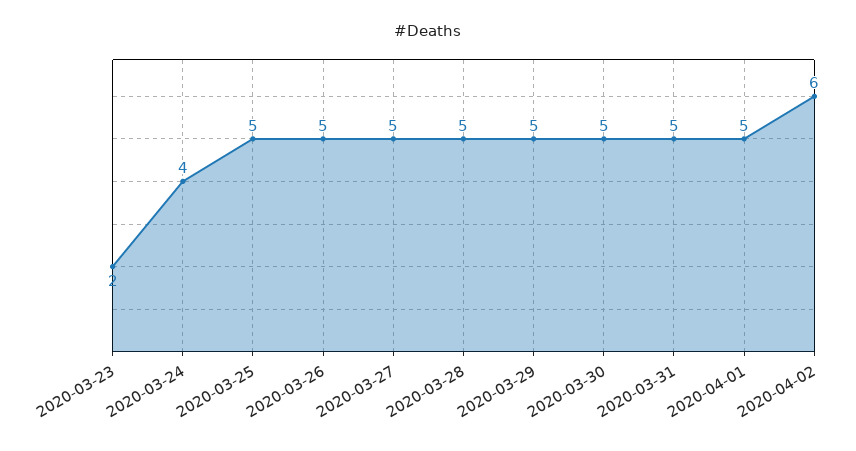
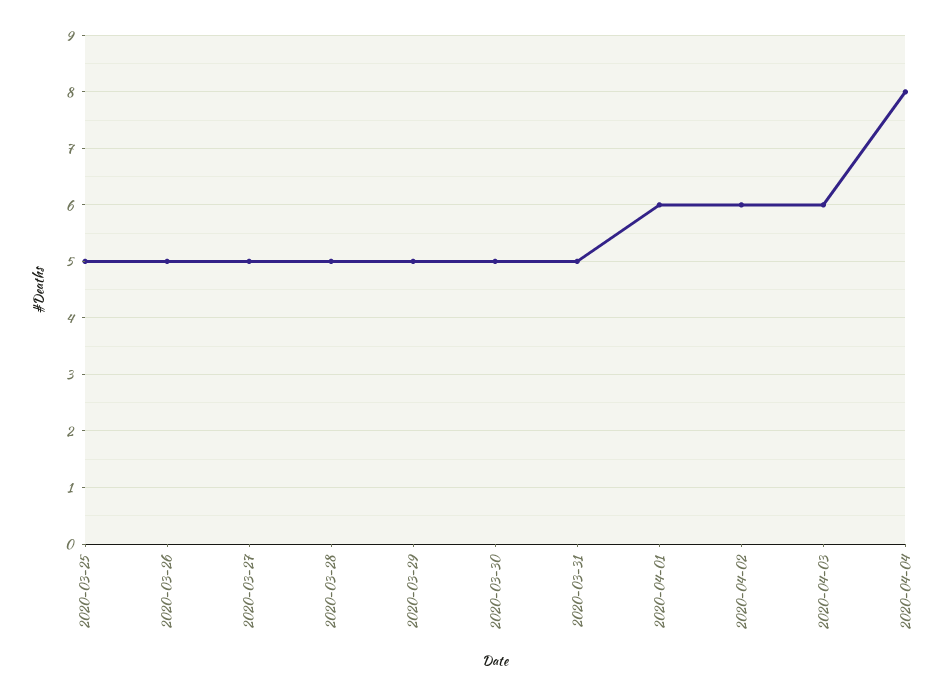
2020-03-23: 2 -> none
2020-03-24: 4 -> none
2020-04-01: 5 -> 6
2020-04-03: none -> 6
2020-04-04: none -> 8

